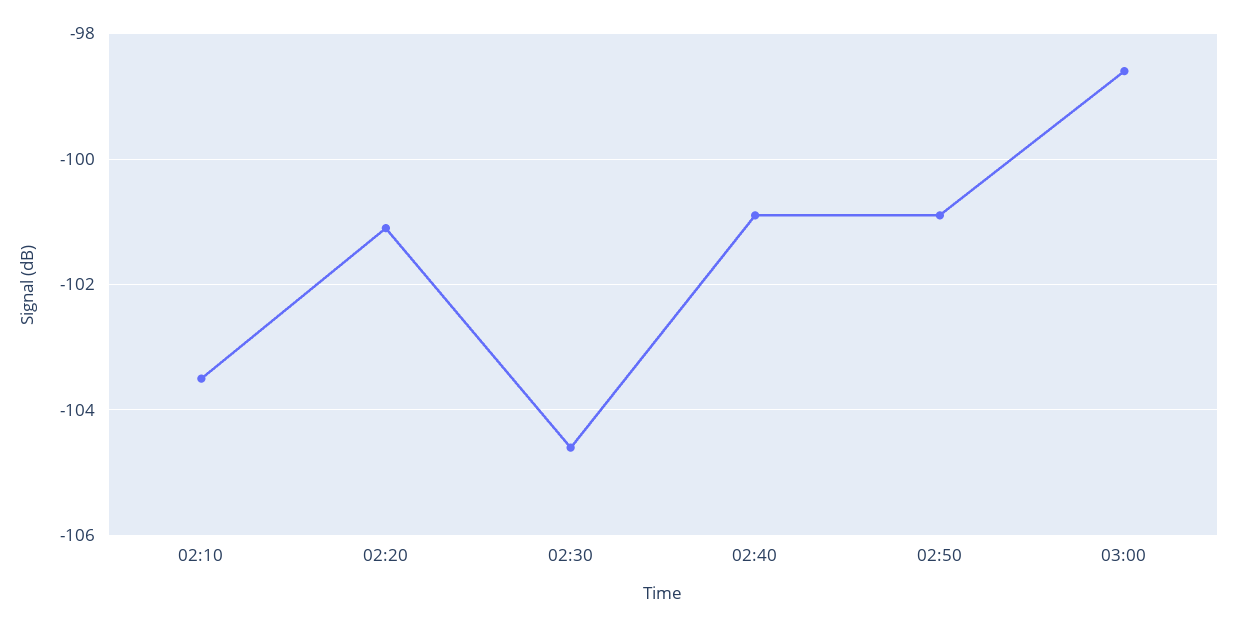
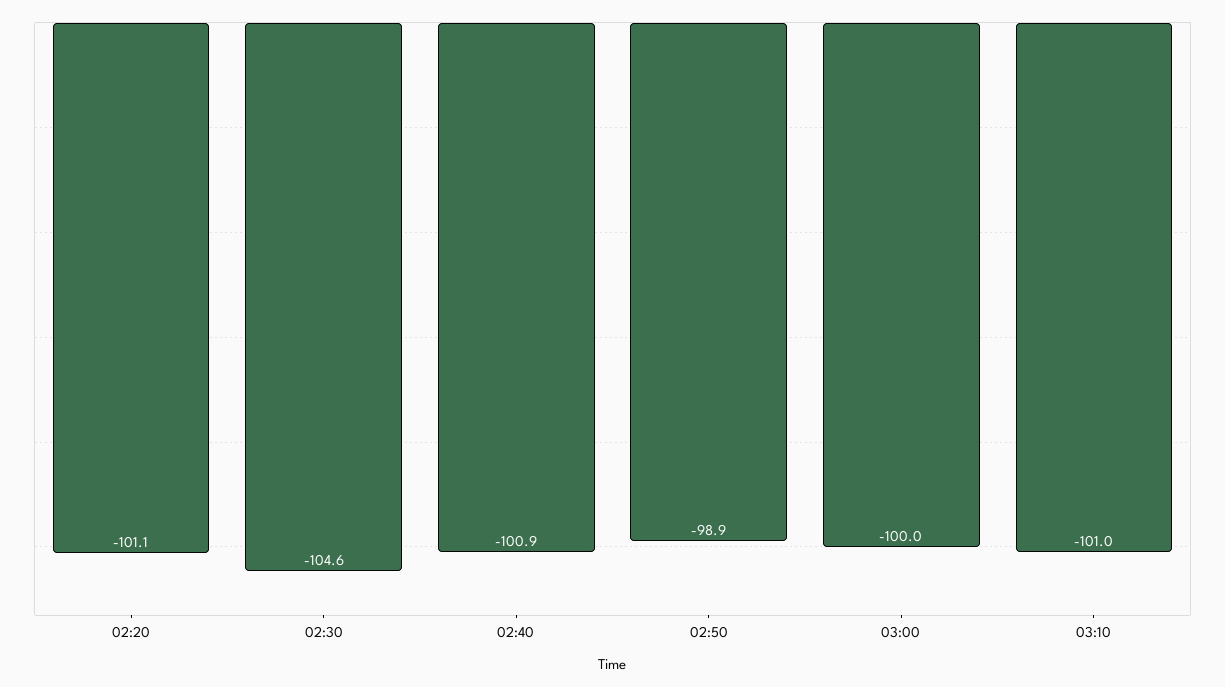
02:10: -103.5 -> none
02:50: -101 -> -98.9
03:00: -98.5 -> -100
03:10: none -> -101

